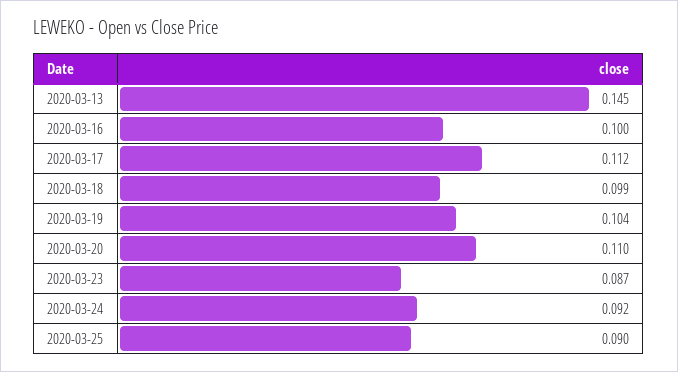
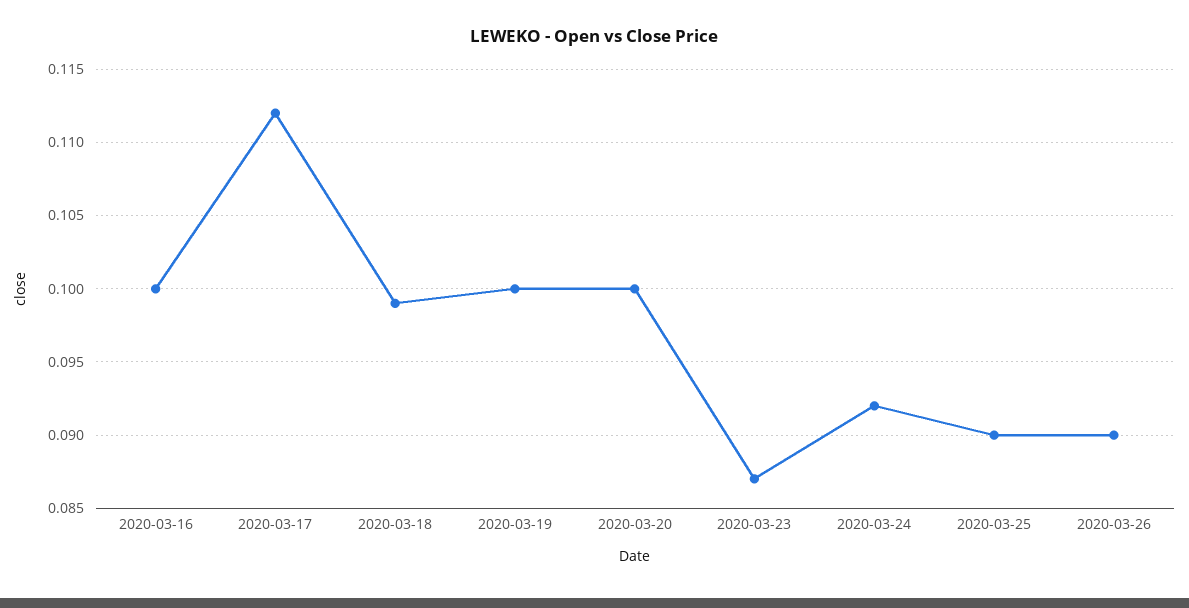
2020-03-13: 0.145 -> none
2020-03-19: 0.104 -> 0.1
2020-03-20: 0.11 -> 0.1
2020-03-26: none -> 0.09

